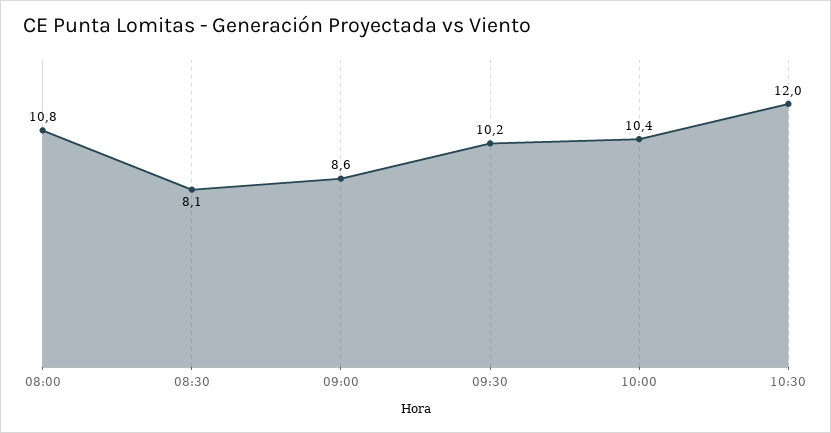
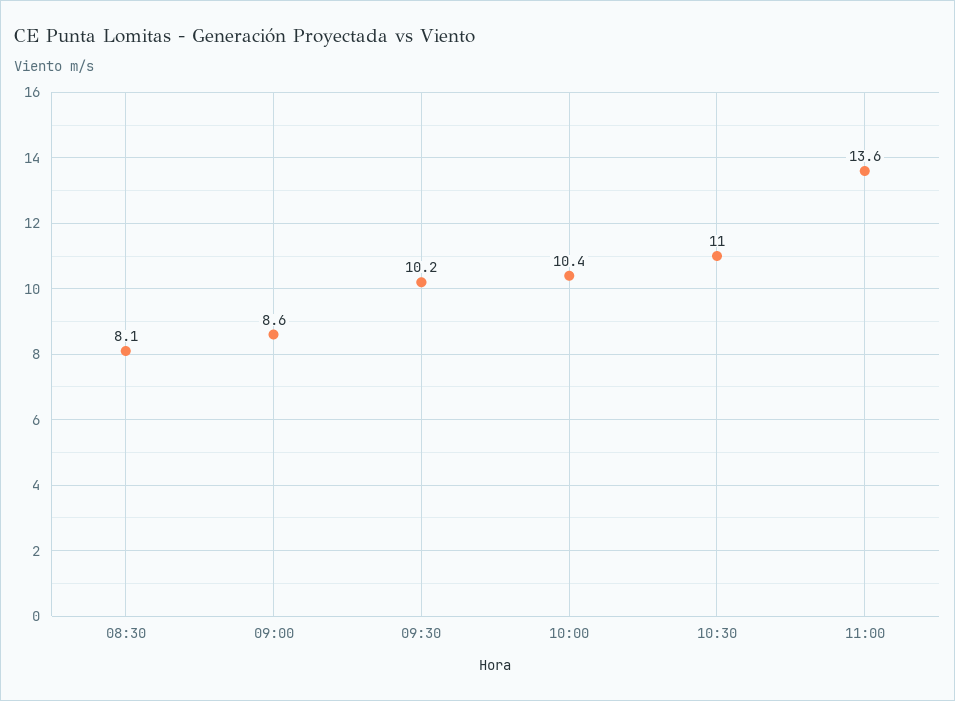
08:00: 10.8 -> none
10:30: 12 -> 11
11:00: none -> 13.6

